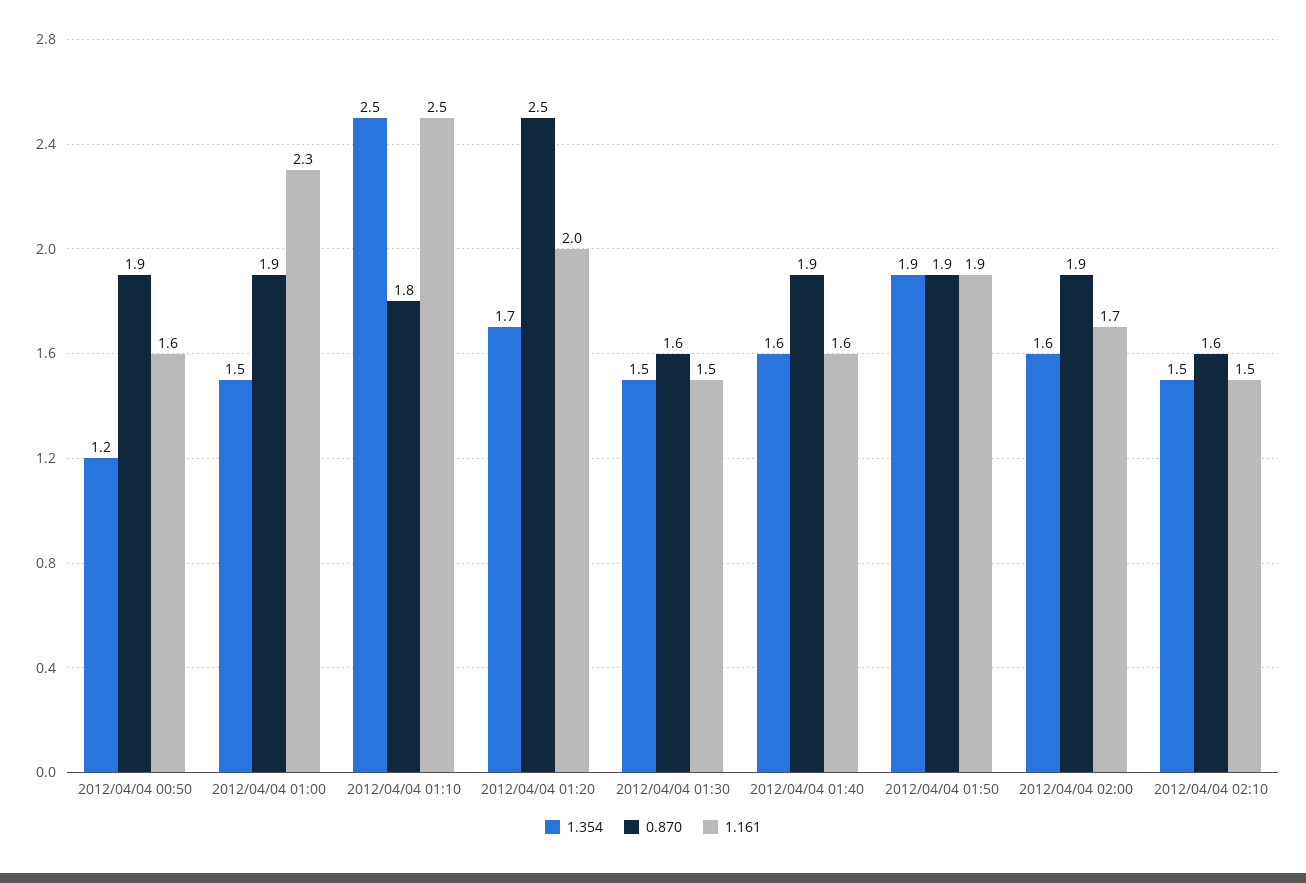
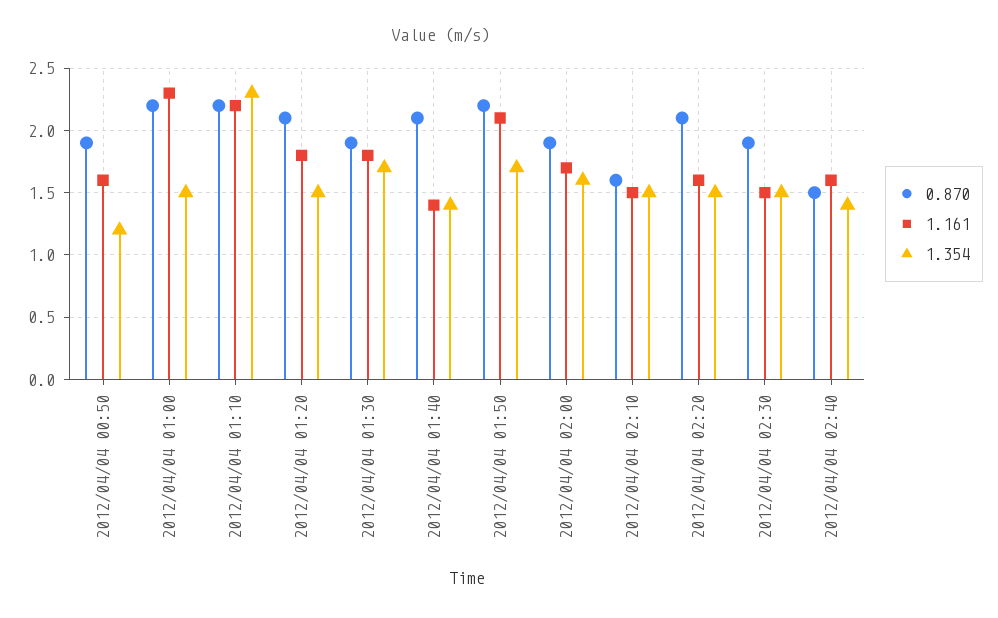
0.870, 2012/04/04 01:00: 1.9 -> 2.2
1.354, 2012/04/04 01:10: 2.5 -> 2.3
0.870, 2012/04/04 01:10: 1.8 -> 2.2
1.161, 2012/04/04 01:10: 2.5 -> 2.2
1.354, 2012/04/04 01:20: 1.7 -> 1.5
0.870, 2012/04/04 01:20: 2.5 -> 2.1
1.161, 2012/04/04 01:20: 2 -> 1.8
1.354, 2012/04/04 01:30: 1.5 -> 1.7
0.870, 2012/04/04 01:30: 1.6 -> 1.9
1.161, 2012/04/04 01:30: 1.5 -> 1.8
1.354, 2012/04/04 01:40: 1.6 -> 1.4
0.870, 2012/04/04 01:40: 1.9 -> 2.1
1.161, 2012/04/04 01:40: 1.6 -> 1.4
1.354, 2012/04/04 01:50: 1.9 -> 1.7
0.870, 2012/04/04 01:50: 1.9 -> 2.2
1.161, 2012/04/04 01:50: 1.9 -> 2.1
0.870, 2012/04/04 02:20: none -> 2.1
1.161, 2012/04/04 02:20: none -> 1.6
1.354, 2012/04/04 02:20: none -> 1.5
0.870, 2012/04/04 02:30: none -> 1.9
1.161, 2012/04/04 02:30: none -> 1.5
1.354, 2012/04/04 02:30: none -> 1.5
0.870, 2012/04/04 02:40: none -> 1.5
1.161, 2012/04/04 02:40: none -> 1.6
1.354, 2012/04/04 02:40: none -> 1.4

